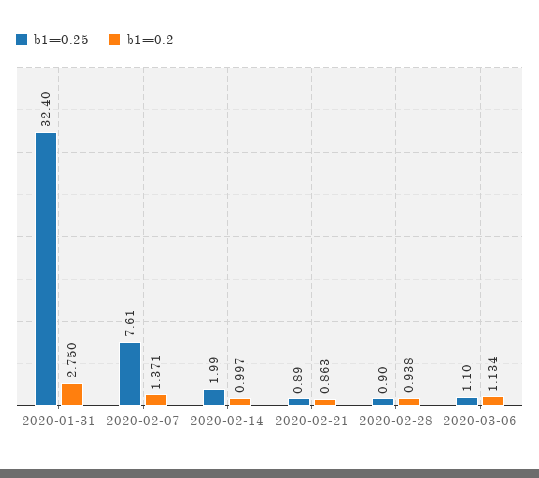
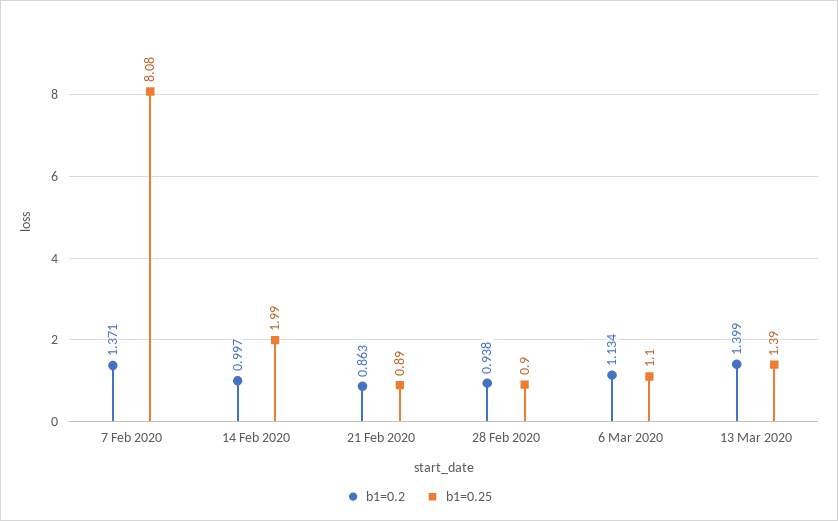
b1=0.25, 2020-01-31: 32.4 -> none
b1=0.2, 2020-01-31: 2.75 -> none
b1=0.25, 2020-02-07: 7.61 -> 8.08
b1=0.2, 13 Mar 2020: none -> 1.399
b1=0.25, 13 Mar 2020: none -> 1.39

